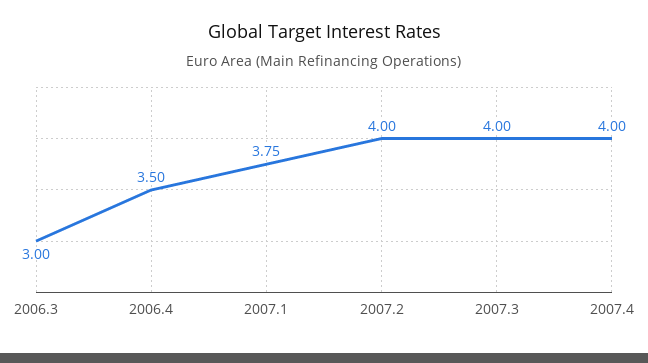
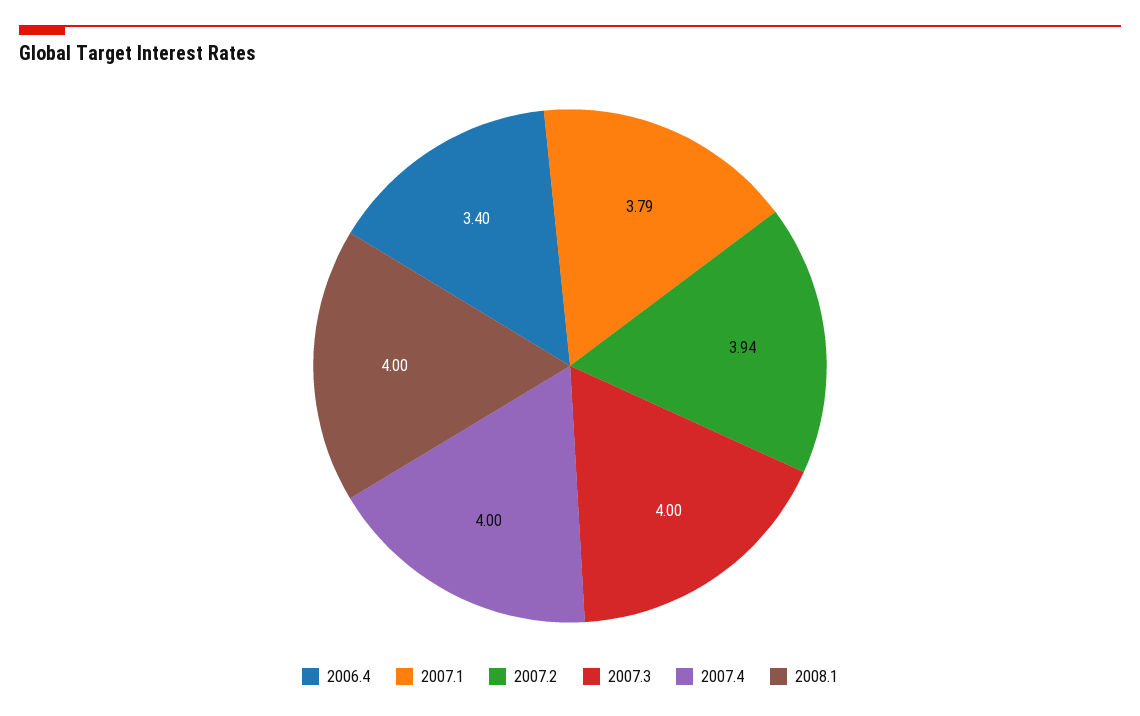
2006.3: 3 -> none
2006.4: 3.5 -> 3.4
2007.1: 3.75 -> 3.79
2007.2: 4 -> 3.94
2008.1: none -> 4

